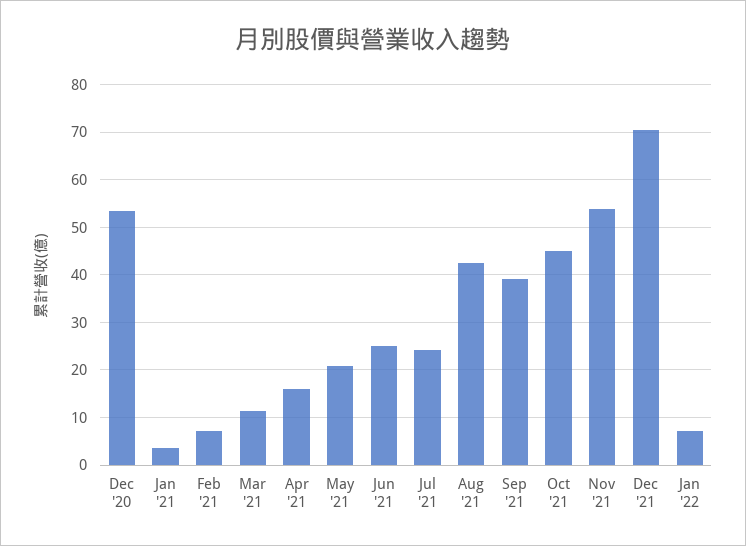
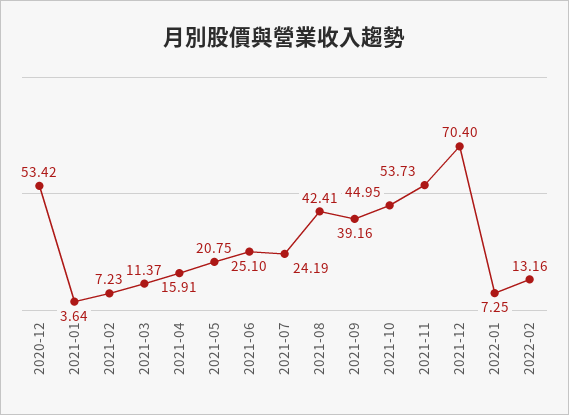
2022-02: none -> 13.16

